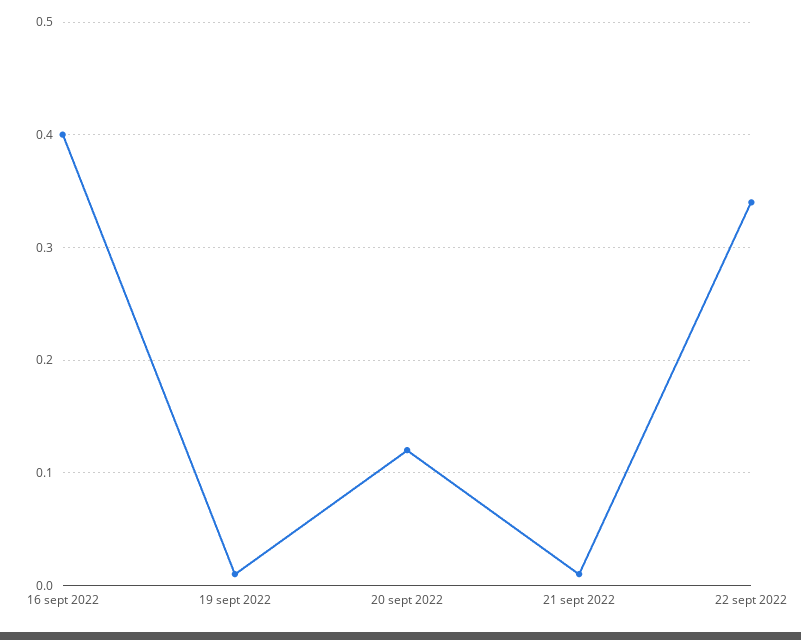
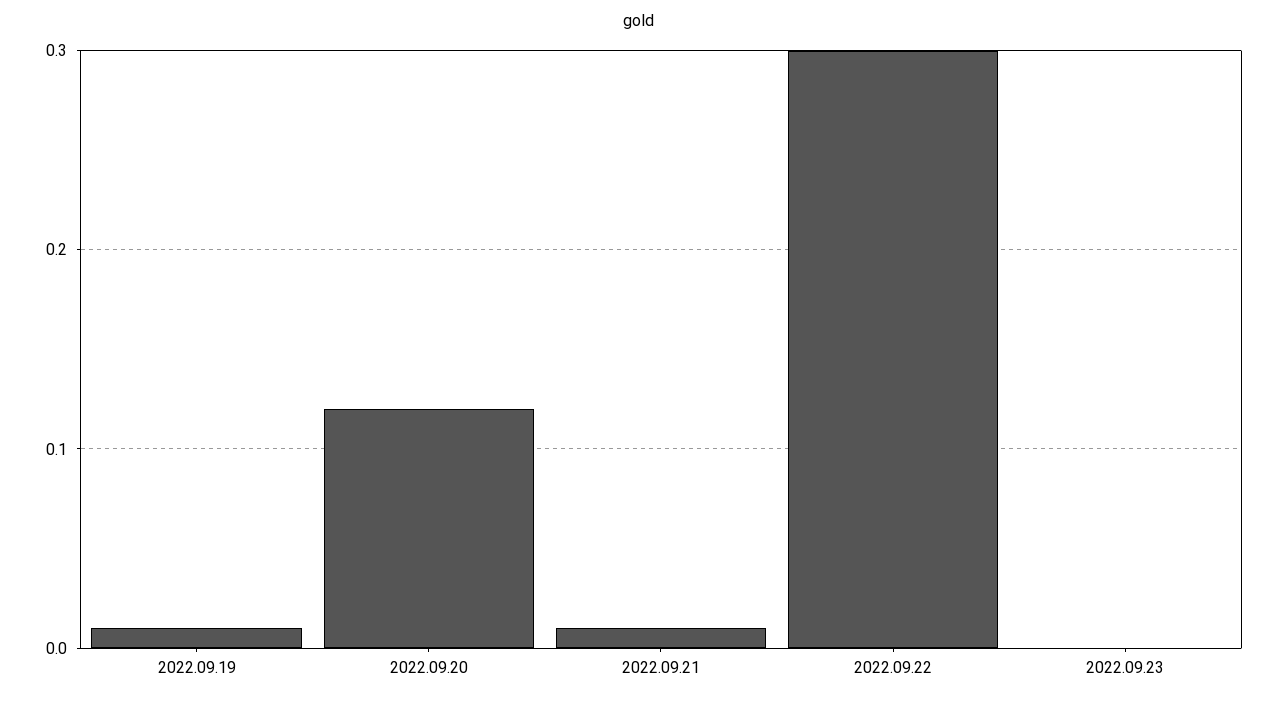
16 sept 2022: 0.4 -> none
22 sept 2022: 0.34 -> 0.3
2022.09.23: none -> 0

